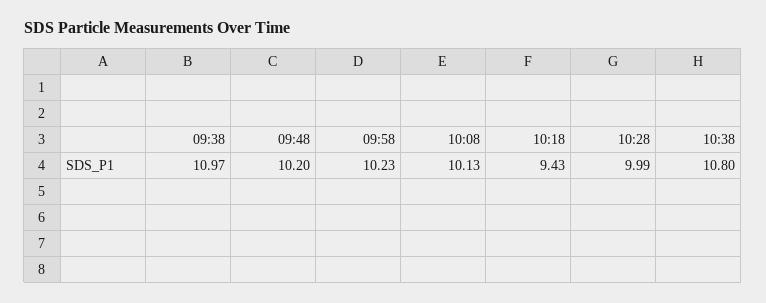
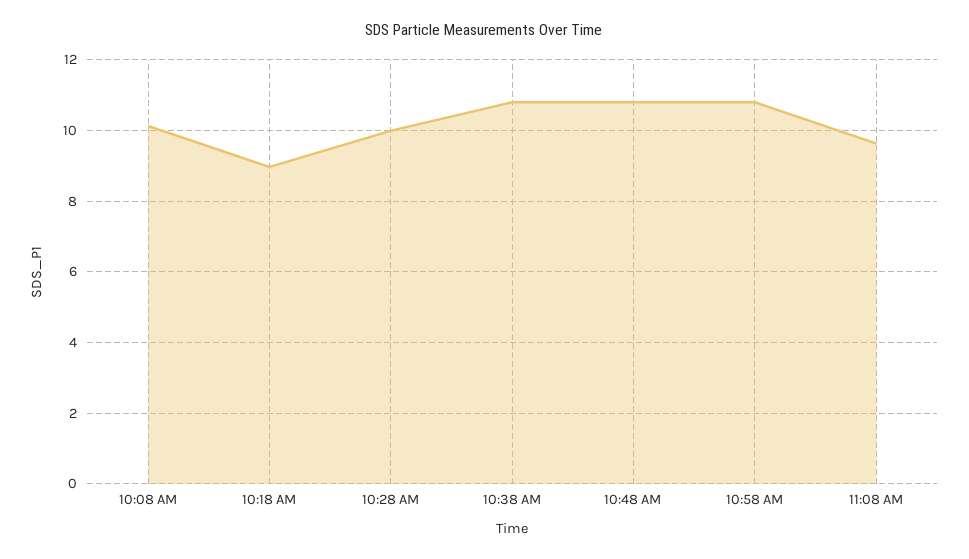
09:38: 10.97 -> none
09:48: 10.2 -> none
09:58: 10.23 -> none
10:18: 9.43 -> 9
10:48 AM: none -> 10.8
10:58 AM: none -> 10.8
11:08 AM: none -> 9.6

